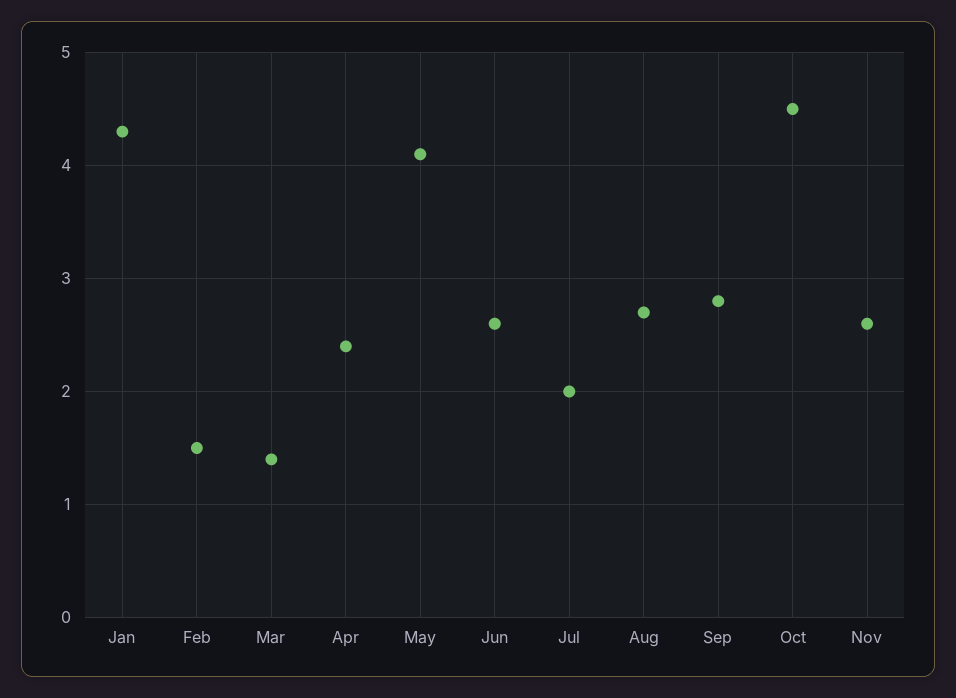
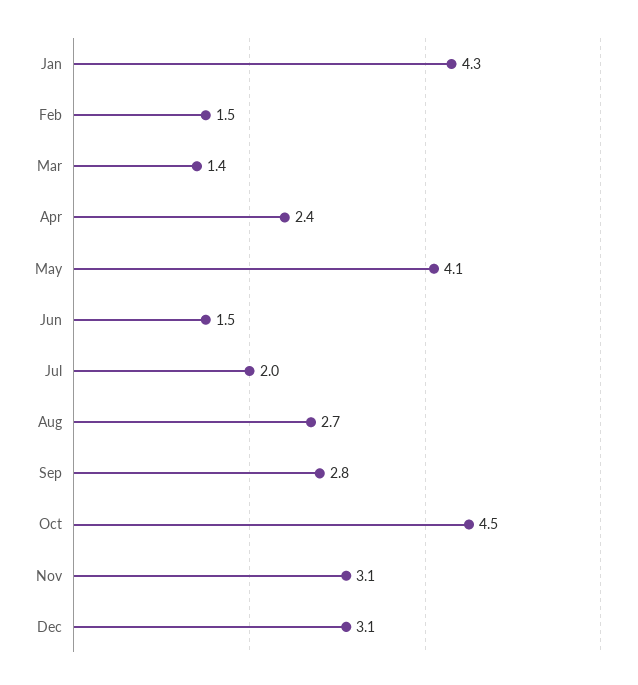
Jun: 2.6 -> 1.5
Nov: 2.6 -> 3.1
Dec: none -> 3.1

